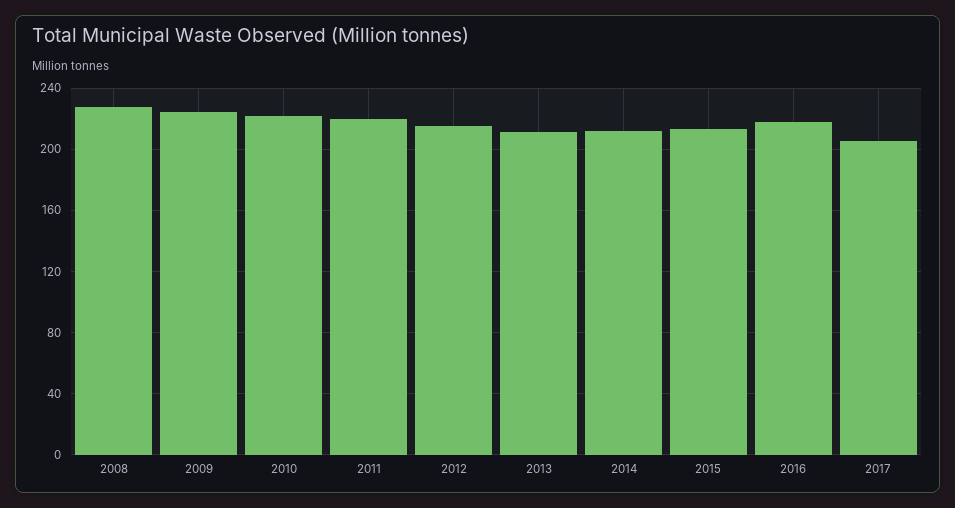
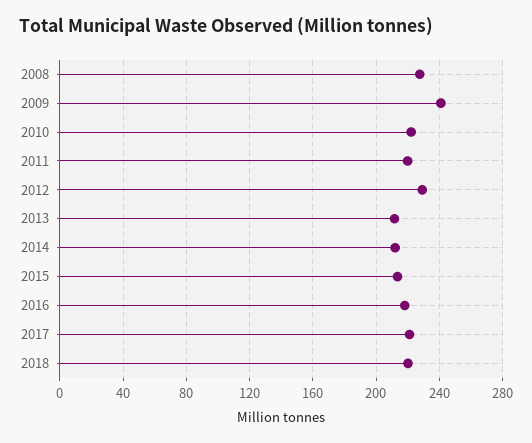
2009: 225 -> 240
2012: 215 -> 230
2017: 205 -> 220
2018: none -> 220

